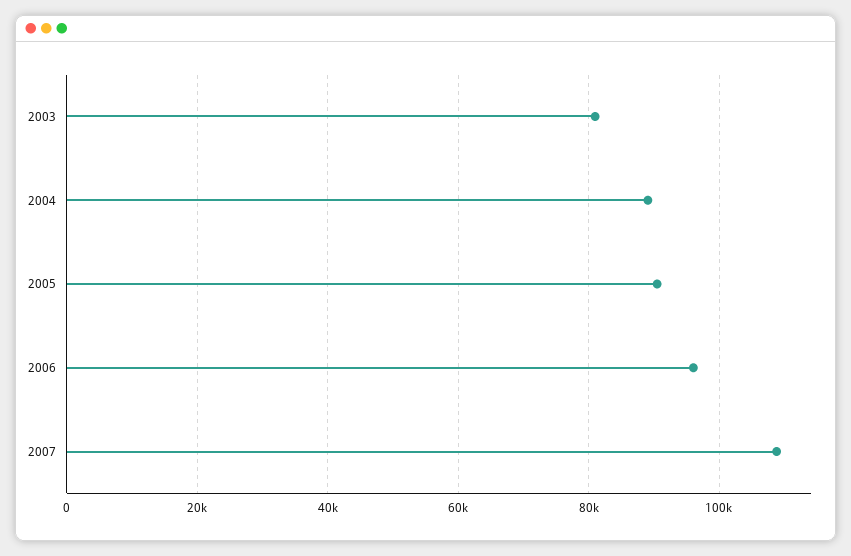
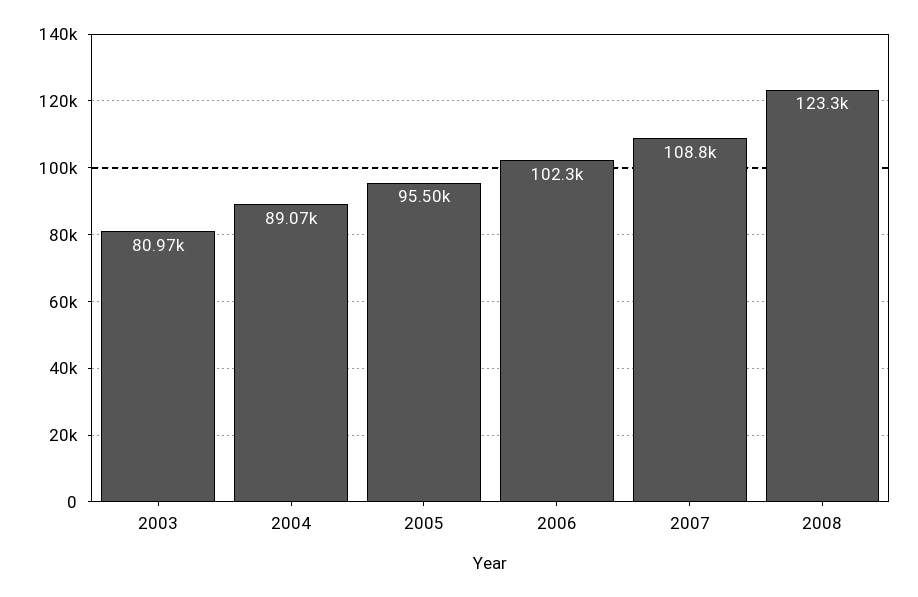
2005: 90000 -> 95500
2006: 96000 -> 102300
2008: none -> 123300

